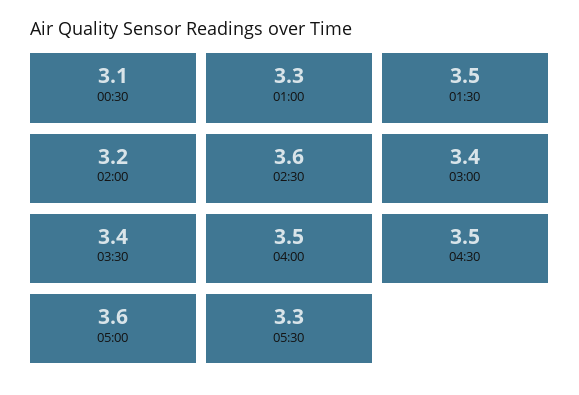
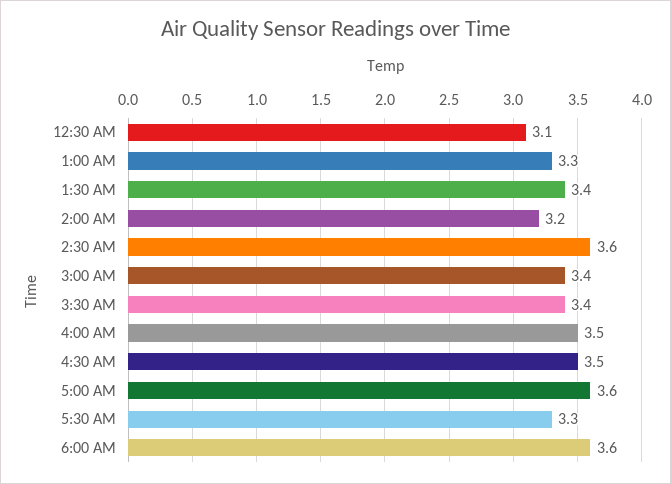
01:30: 3.5 -> 3.4
6:00 AM: none -> 3.6

